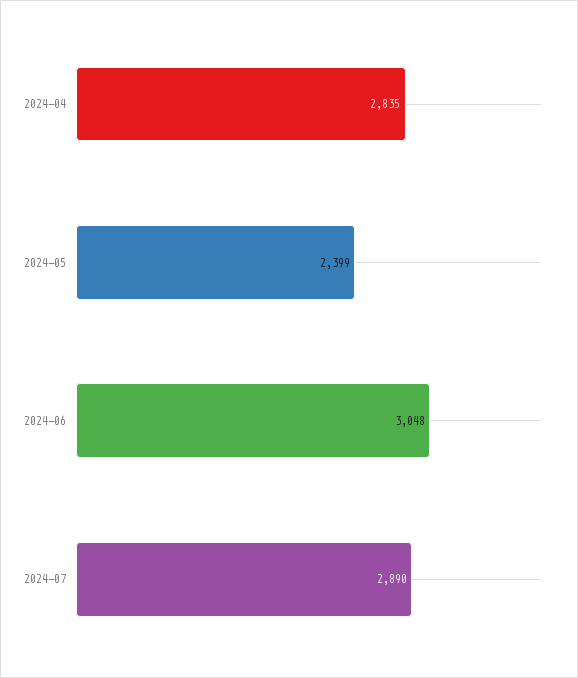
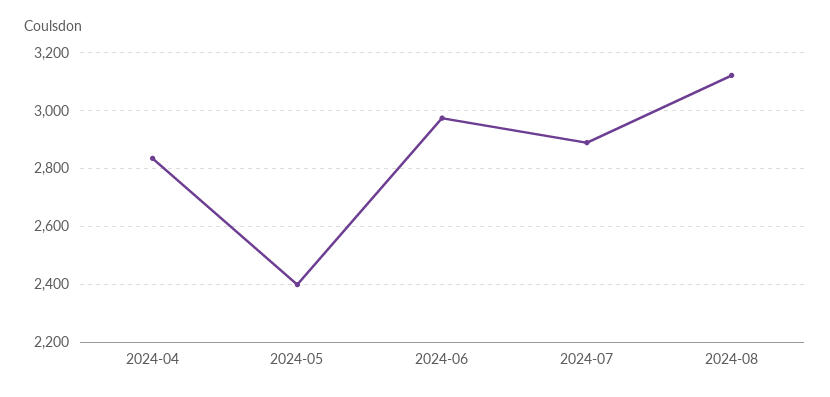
2024-06: 3048 -> 2975
2024-08: none -> 3125

